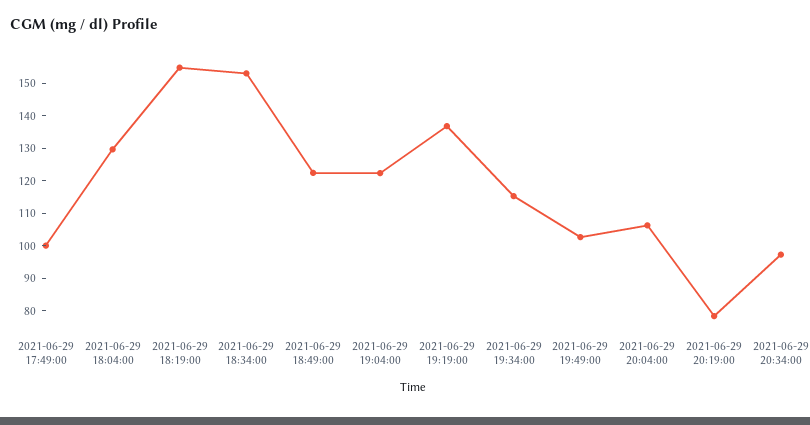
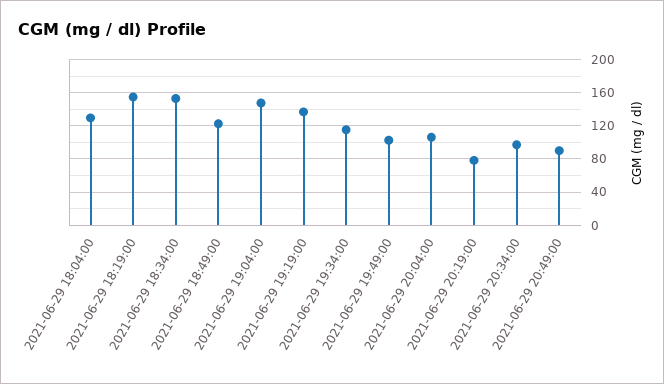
2021-06-29 17:49:00: 100 -> none
2021-06-29 19:04:00: 122.5 -> 150
2021-06-29 20:49:00: none -> 90

